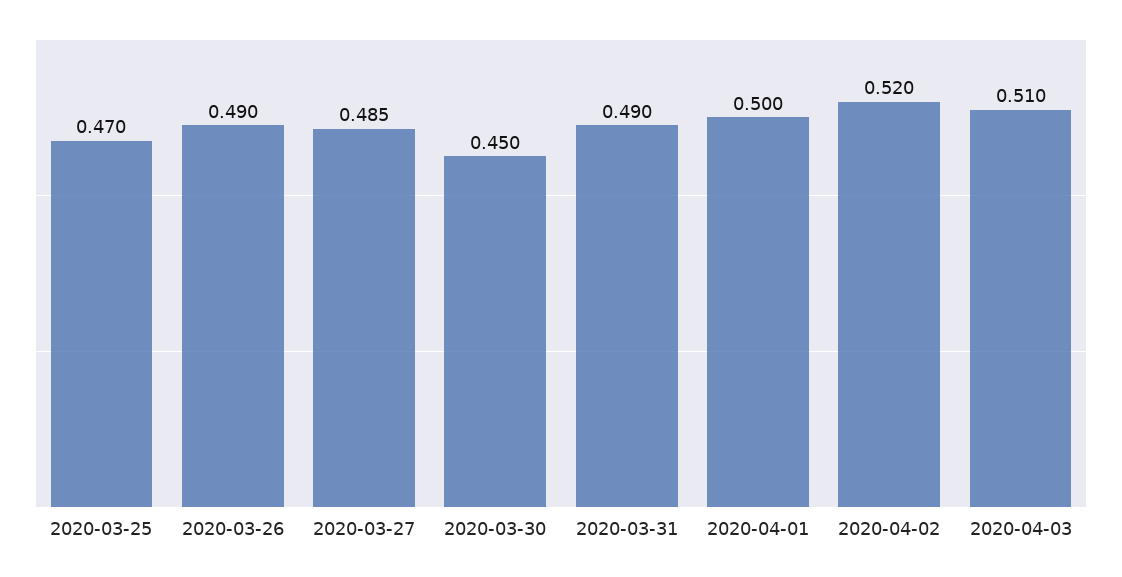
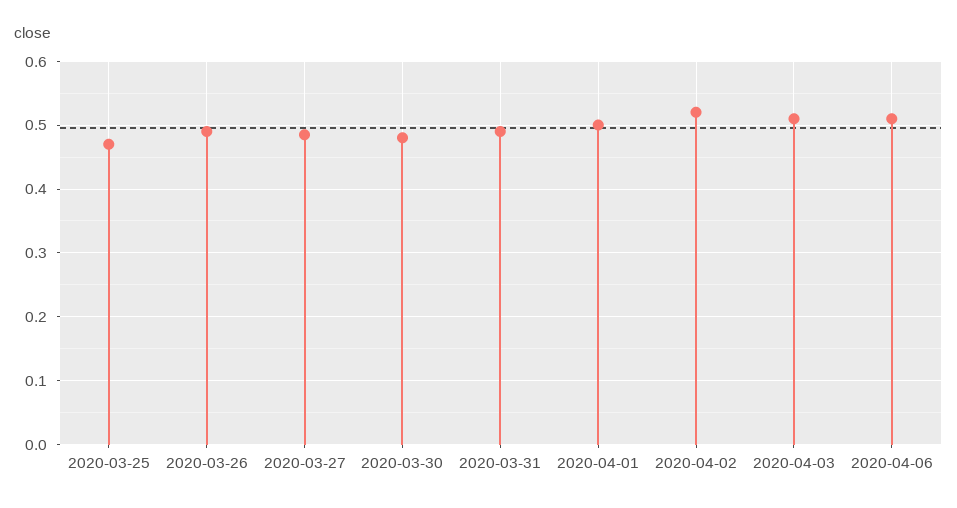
2020-03-30: 0.45 -> 0.48
2020-04-06: none -> 0.51

